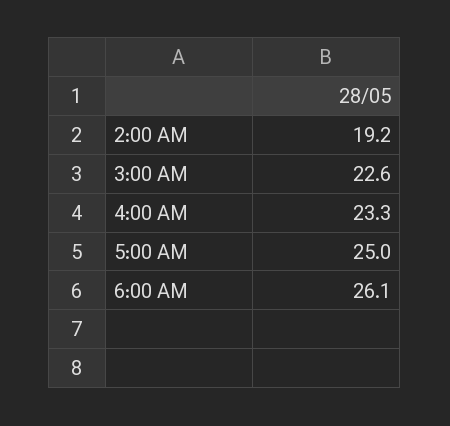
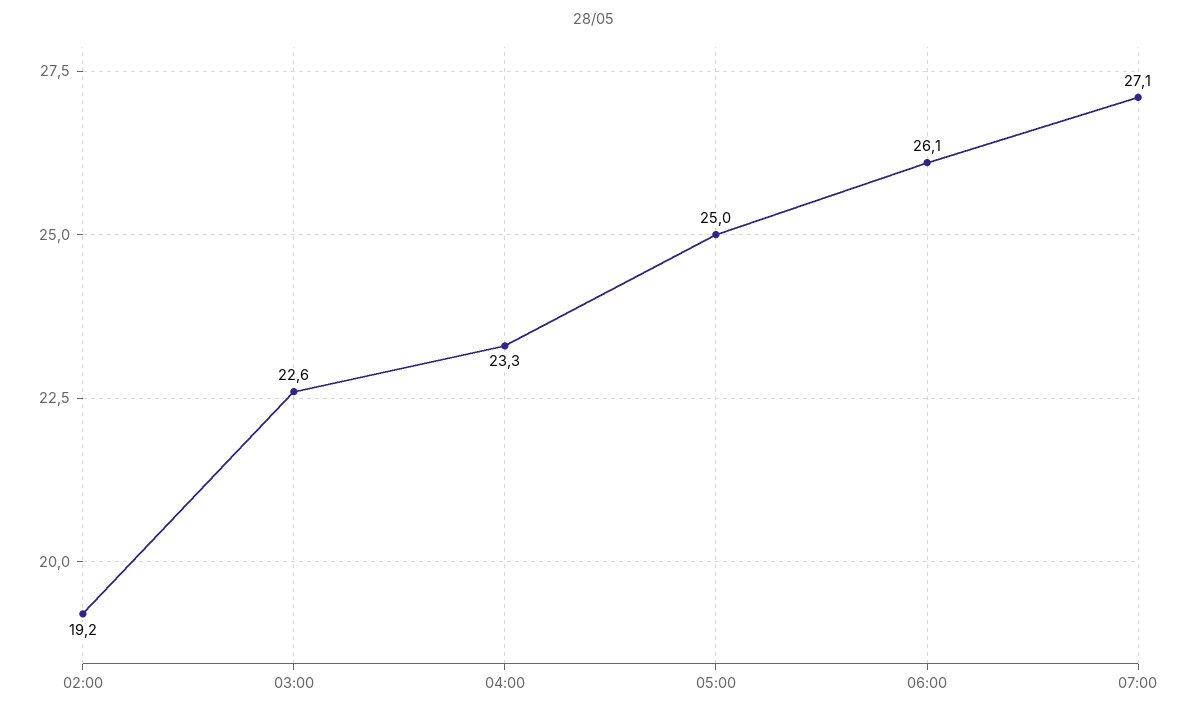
07:00: none -> 27.1

